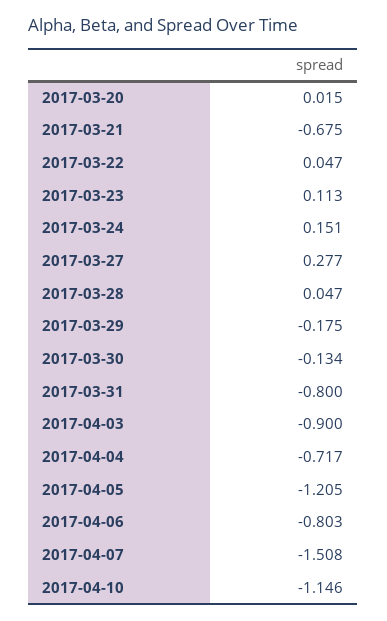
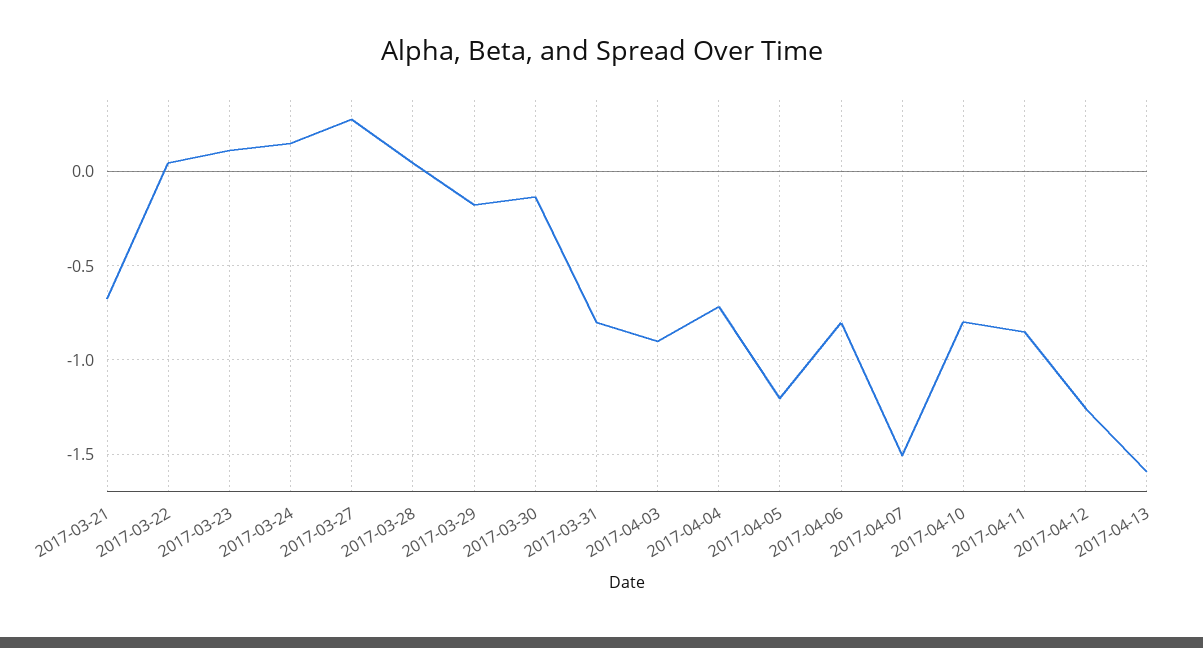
2017-03-20: 0.015 -> none
2017-04-10: -1.146 -> -0.8
2017-04-11: none -> -0.85
2017-04-12: none -> -1.25
2017-04-13: none -> -1.6

